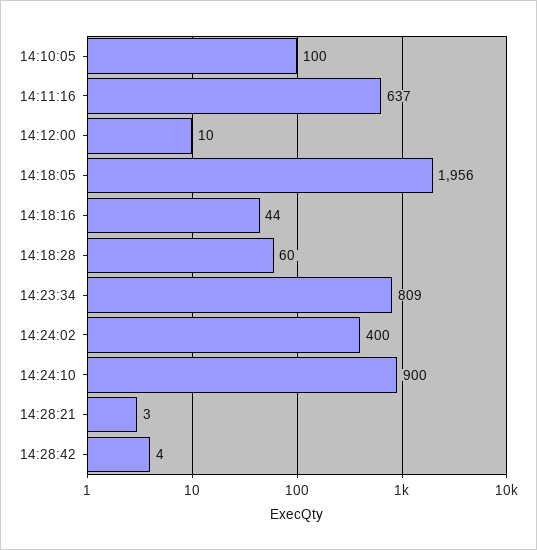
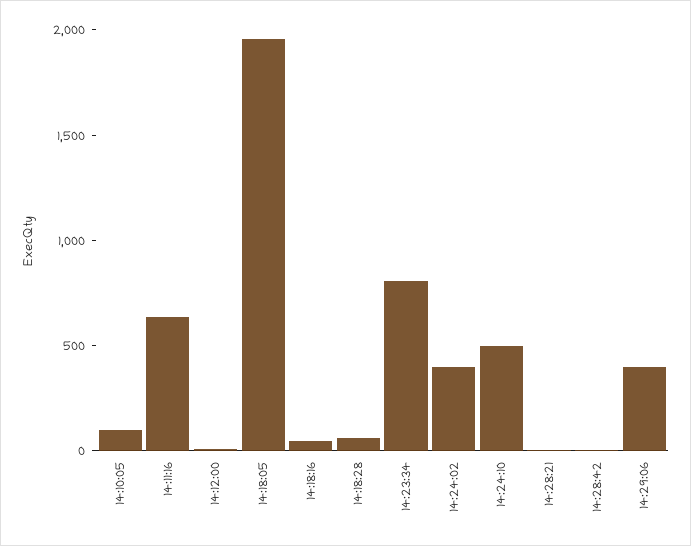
14:24:10: 900 -> 500
14:29:06: none -> 400

